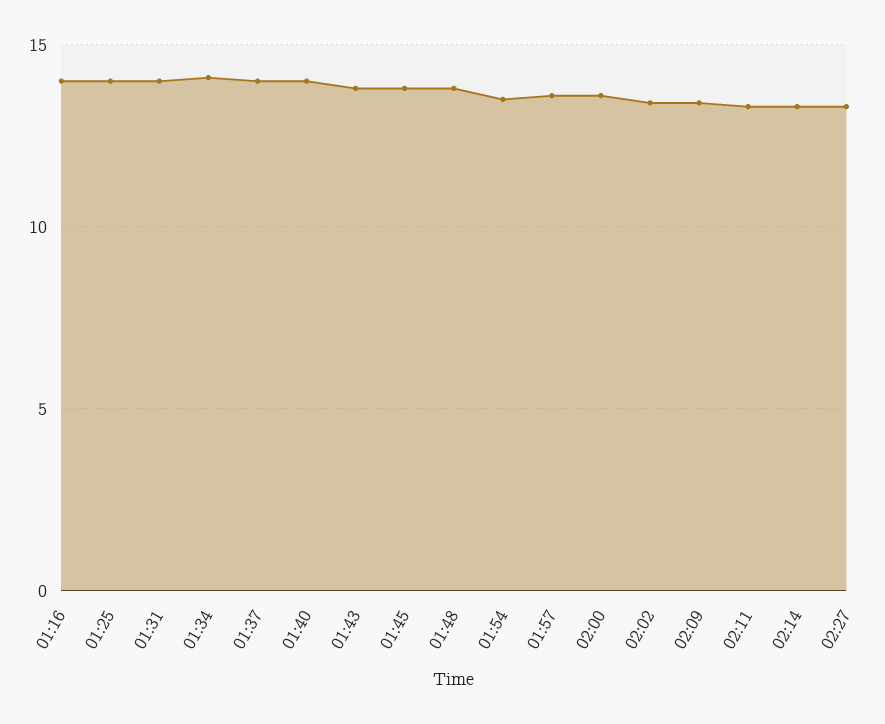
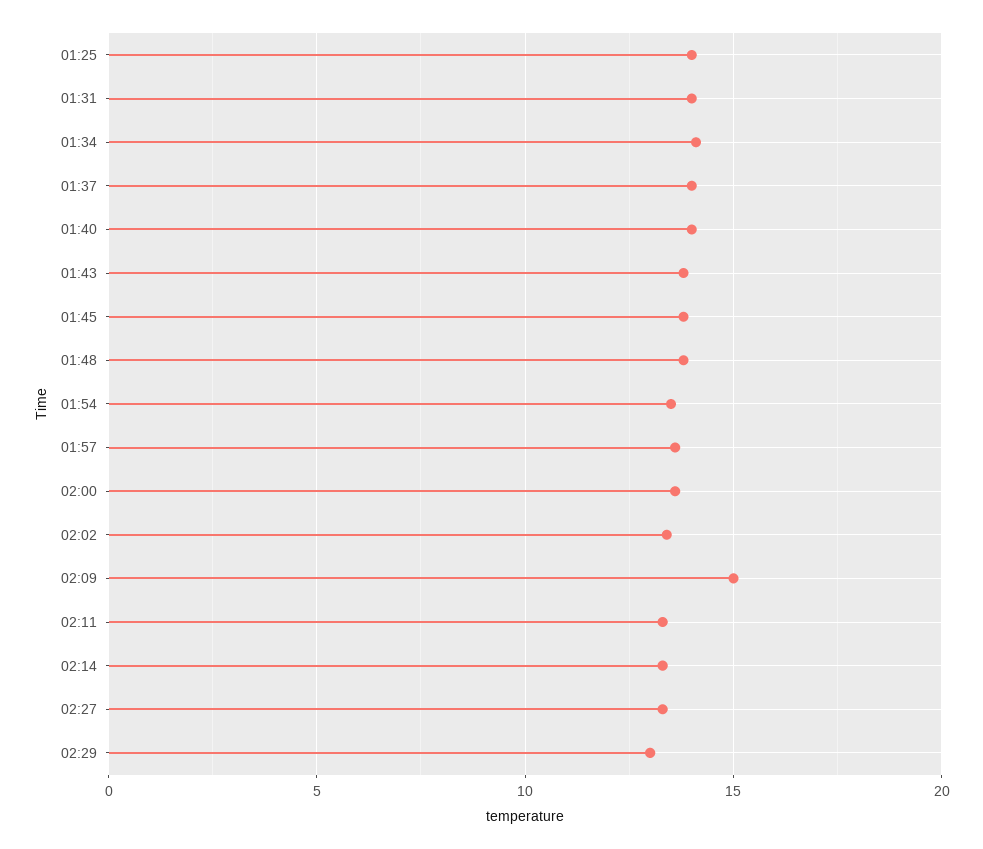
01:16: 14 -> none
02:09: 13.5 -> 15
02:29: none -> 13

